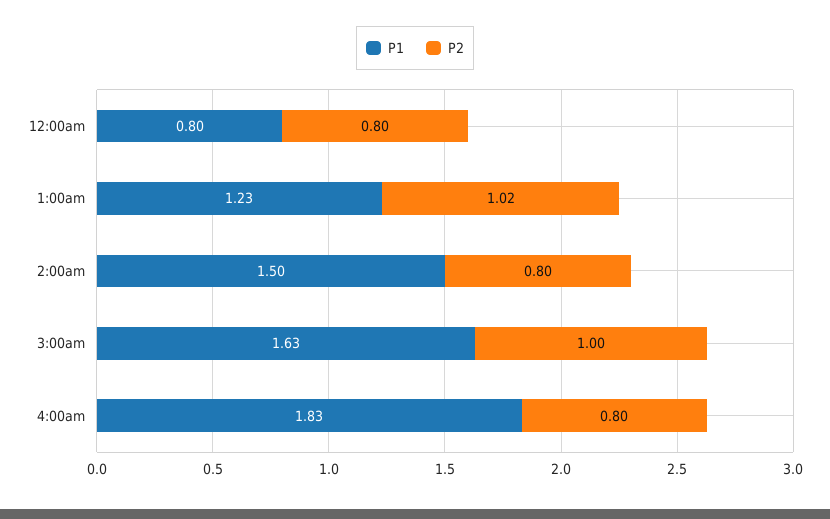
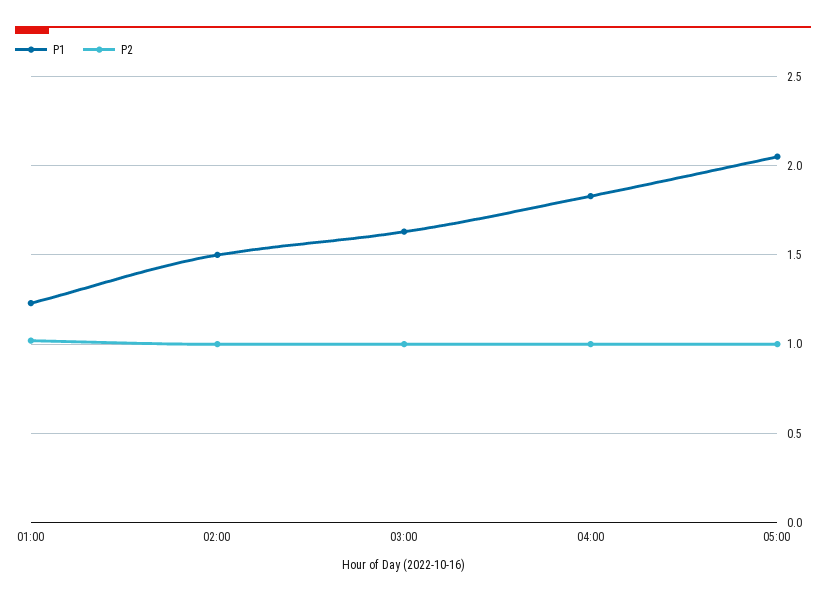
P1, 12:00am: 0.8 -> none
P2, 12:00am: 0.8 -> none
P2, 2:00am: 0.8 -> 1
P2, 4:00am: 0.8 -> 1
P1, 05:00: none -> 2.05
P2, 05:00: none -> 1

